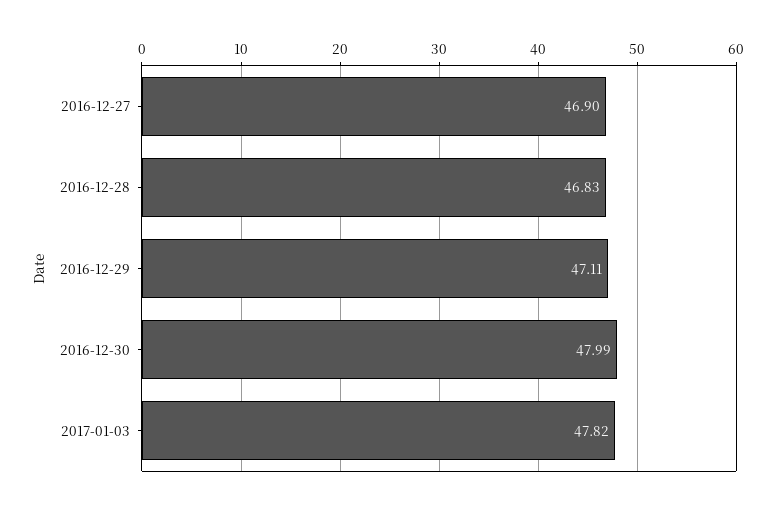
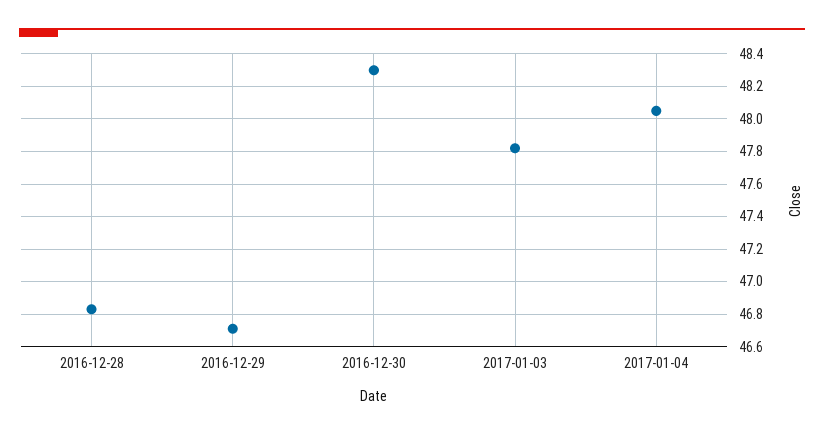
2016-12-27: 46.9 -> none
2016-12-29: 47.11 -> 46.7
2016-12-30: 47.99 -> 48.3
2017-01-04: none -> 48.05

